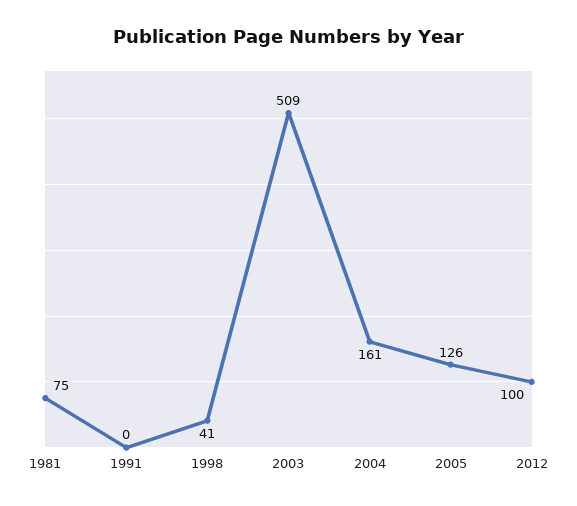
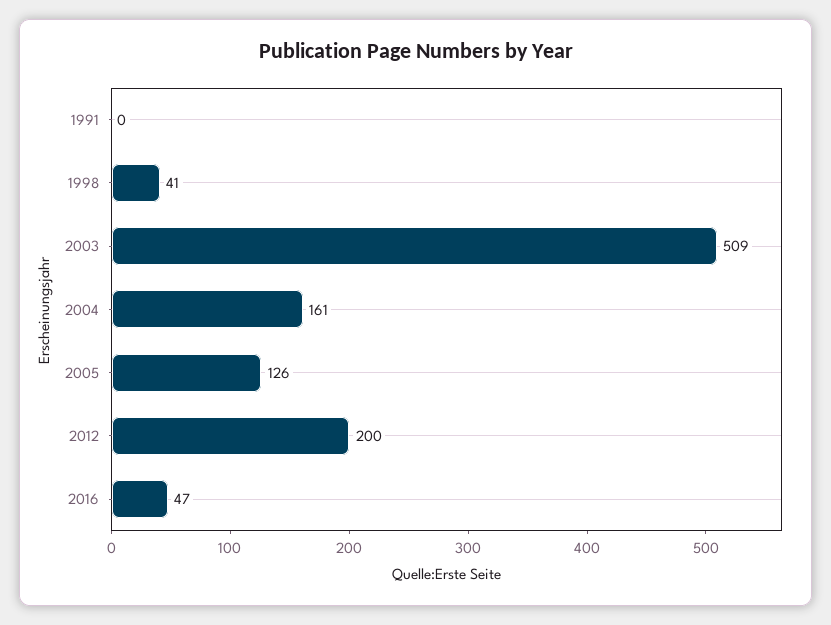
1981: 75 -> none
2012: 100 -> 200
2016: none -> 47

